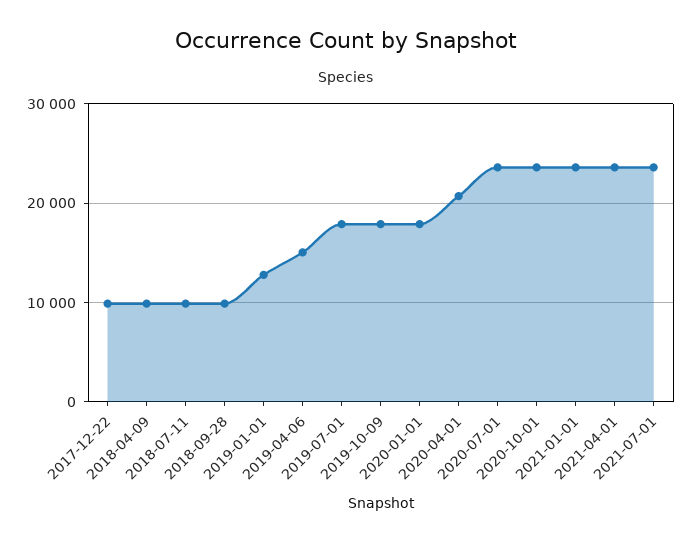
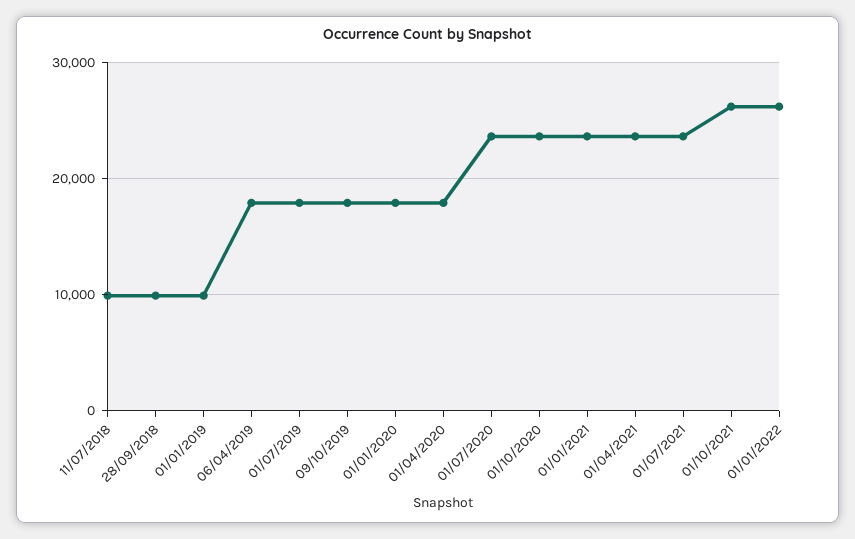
2017-12-22: 10000 -> none
2018-04-09: 10000 -> none
2019-01-01: 13000 -> 10000
2019-04-06: 15000 -> 18000
2020-04-01: 21000 -> 18000
01/10/2021: none -> 26000
01/01/2022: none -> 26000

